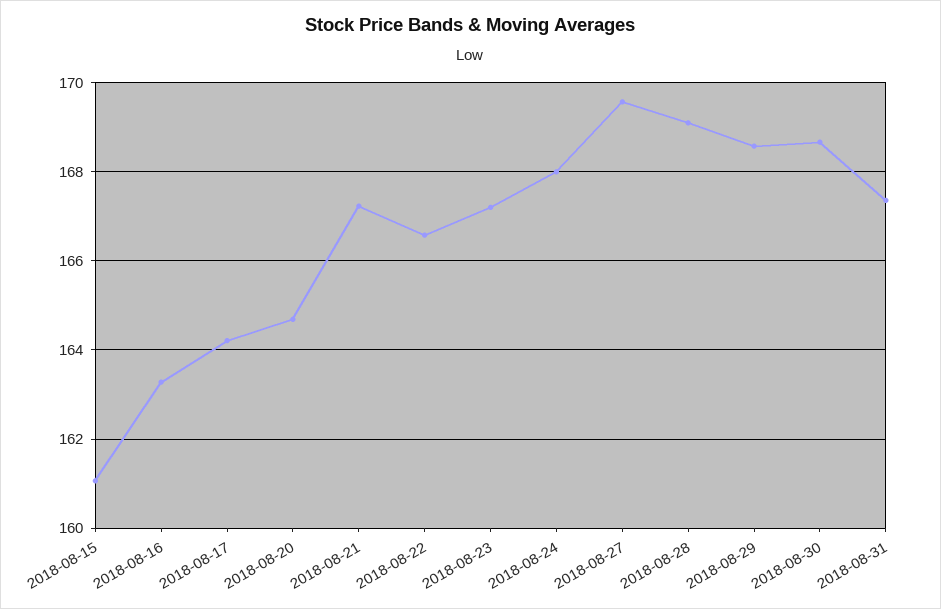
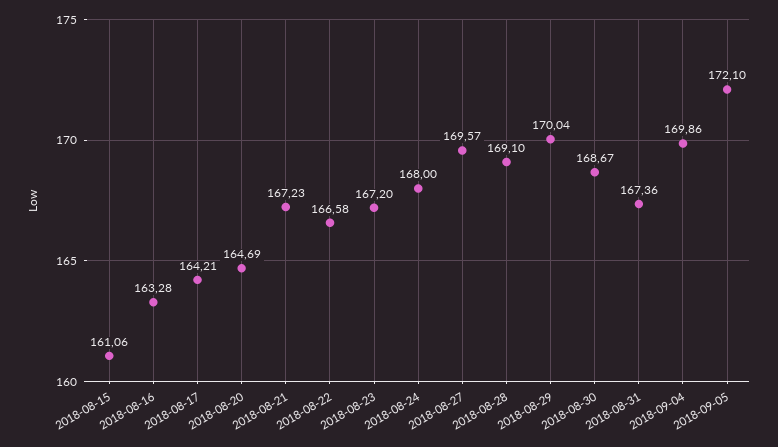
2018-08-29: 168.6 -> 170.04
2018-09-04: none -> 169.86
2018-09-05: none -> 172.1

